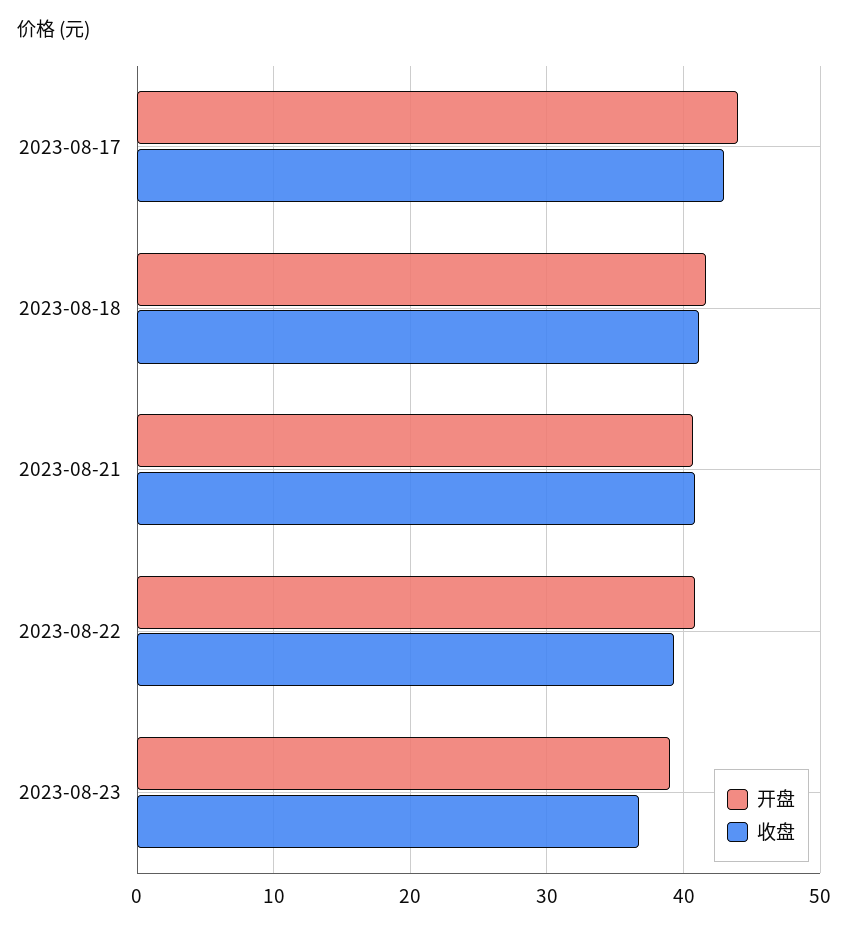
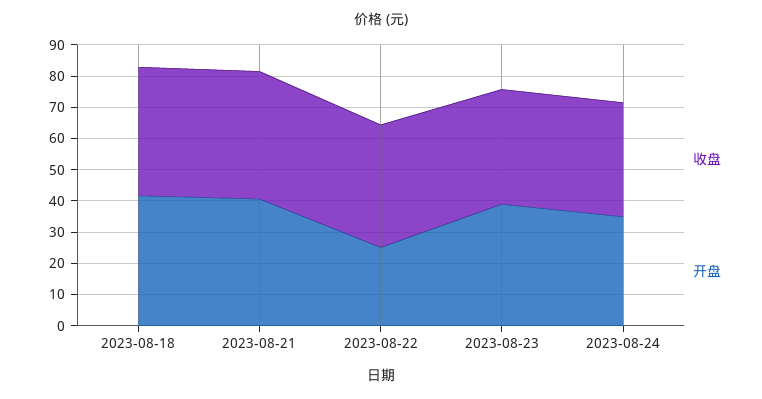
开盘, 2023-08-17: 44 -> none
收盘, 2023-08-17: 43 -> none
开盘, 2023-08-22: 41 -> 25
收盘, 2023-08-24: none -> 35
开盘, 2023-08-24: none -> 35

